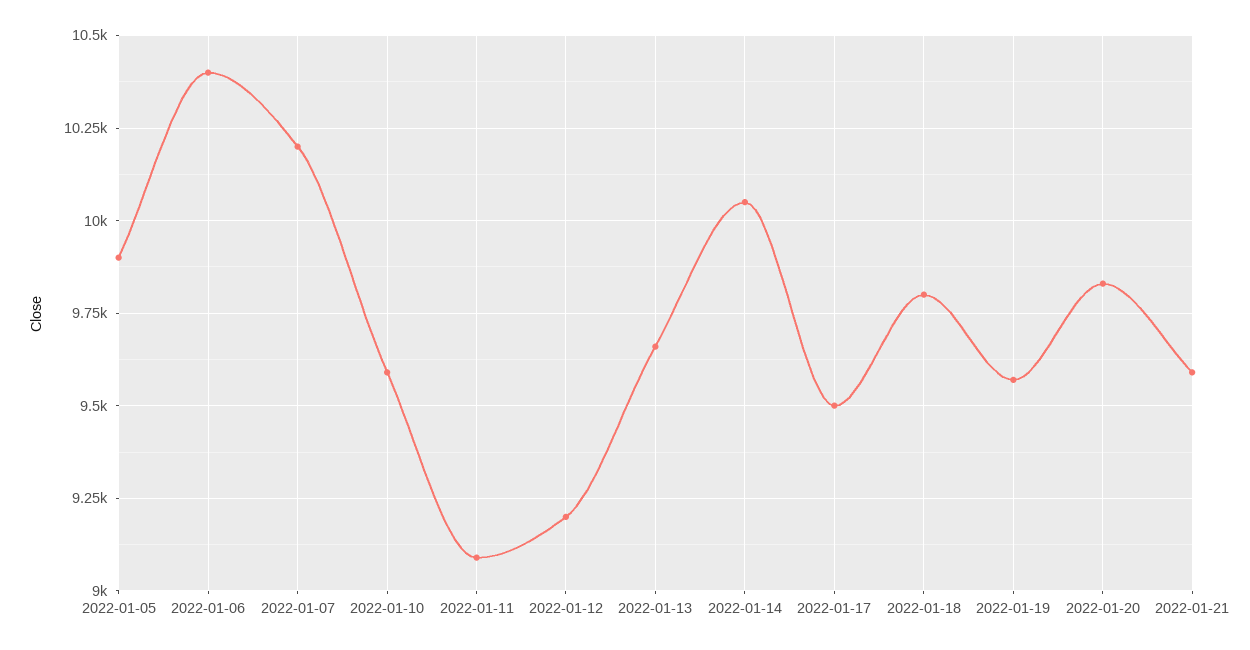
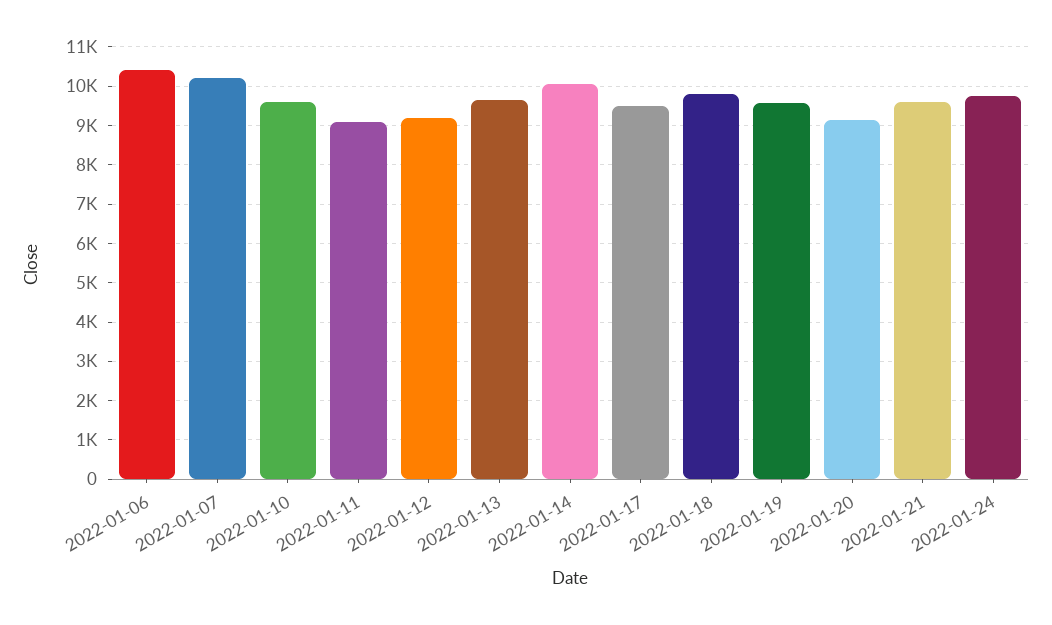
2022-01-05: 9900 -> none
2022-01-20: 9825 -> 9200
2022-01-24: none -> 9800

